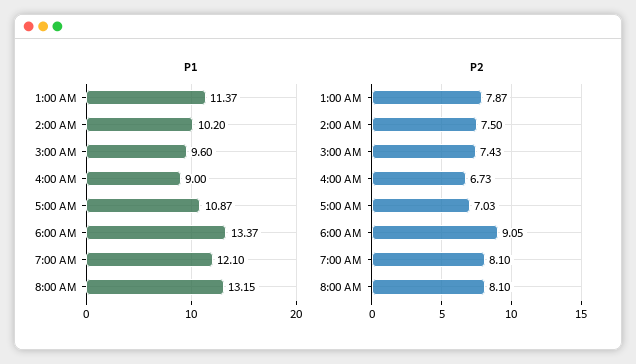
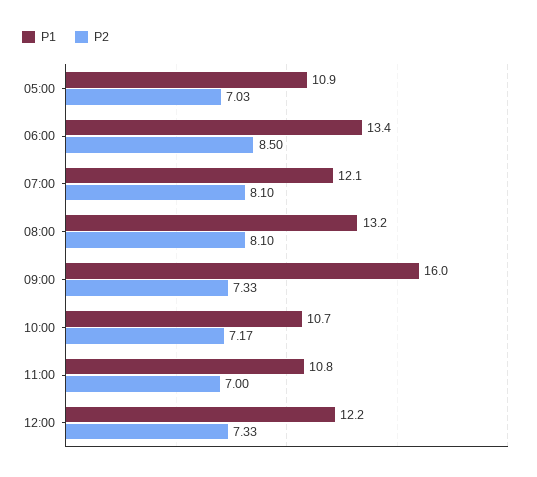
P1, 1:00 AM: 11.37 -> none
P1, 2:00 AM: 10.2 -> none
P1, 3:00 AM: 9.6 -> none
P1, 4:00 AM: 9 -> none
P2, 1:00 AM: 7.87 -> none
P2, 2:00 AM: 7.5 -> none
P2, 3:00 AM: 7.43 -> none
P2, 4:00 AM: 6.73 -> none
P2, 6:00 AM: 9.05 -> 8.5
P1, 09:00: none -> 16
P2, 09:00: none -> 7.33
P1, 10:00: none -> 10.7
P2, 10:00: none -> 7.17
P1, 11:00: none -> 10.8
P2, 11:00: none -> 7
P1, 12:00: none -> 12.2
P2, 12:00: none -> 7.33

